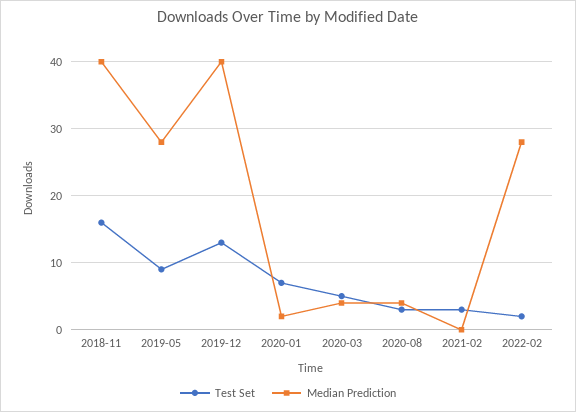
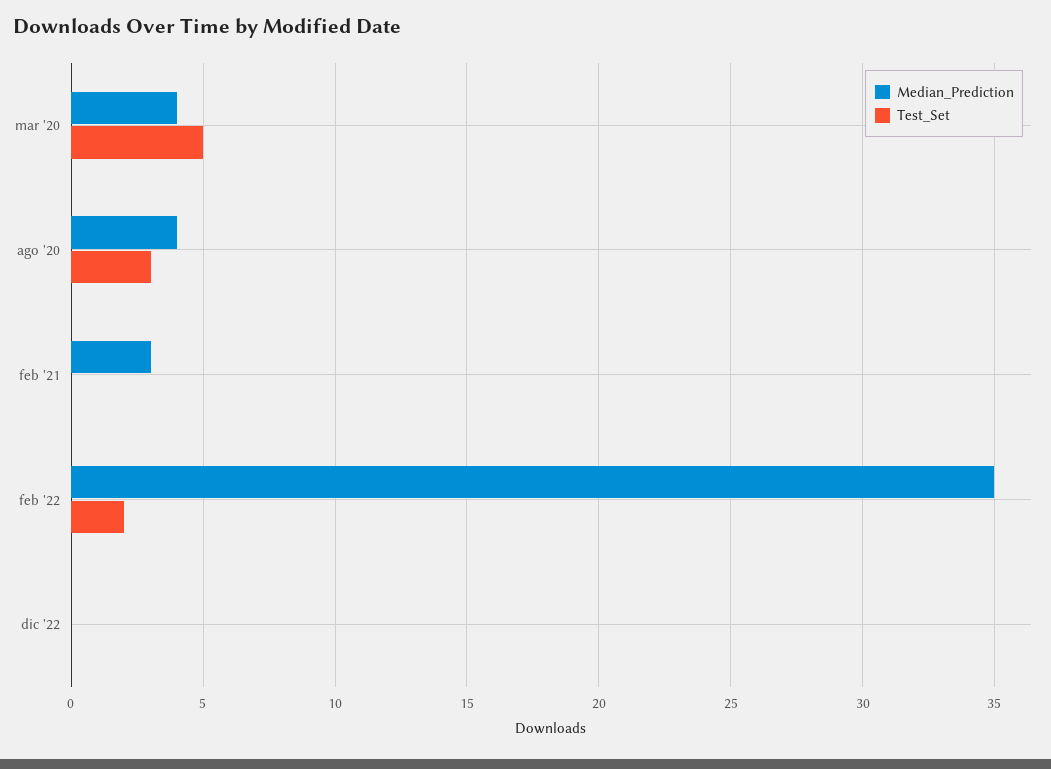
Test Set, 2018-11: 16 -> none
Median Prediction, 2018-11: 40 -> none
Test Set, 2019-05: 9 -> none
Median Prediction, 2019-05: 28 -> none
Test Set, 2019-12: 13 -> none
Median Prediction, 2019-12: 40 -> none
Test Set, 2020-01: 7 -> none
Median Prediction, 2020-01: 2 -> none
Test Set, 2021-02: 3 -> 0
Median Prediction, 2021-02: 0 -> 3
Median Prediction, 2022-02: 28 -> 35
Median Prediction, dic '22: none -> 0
Test Set, dic '22: none -> 0

